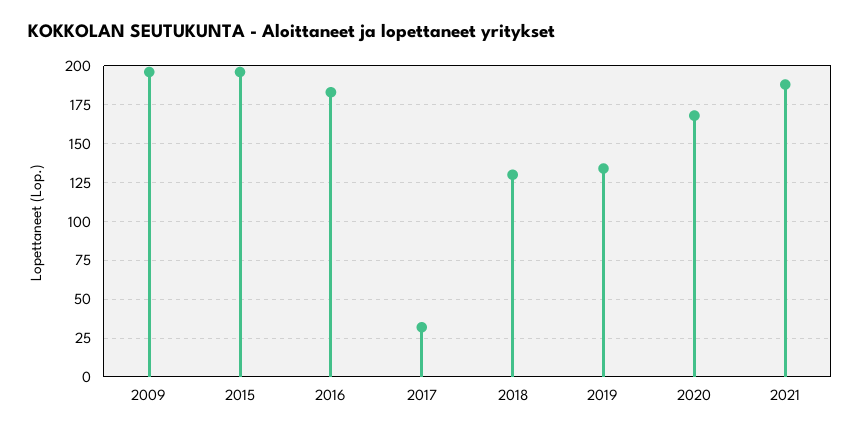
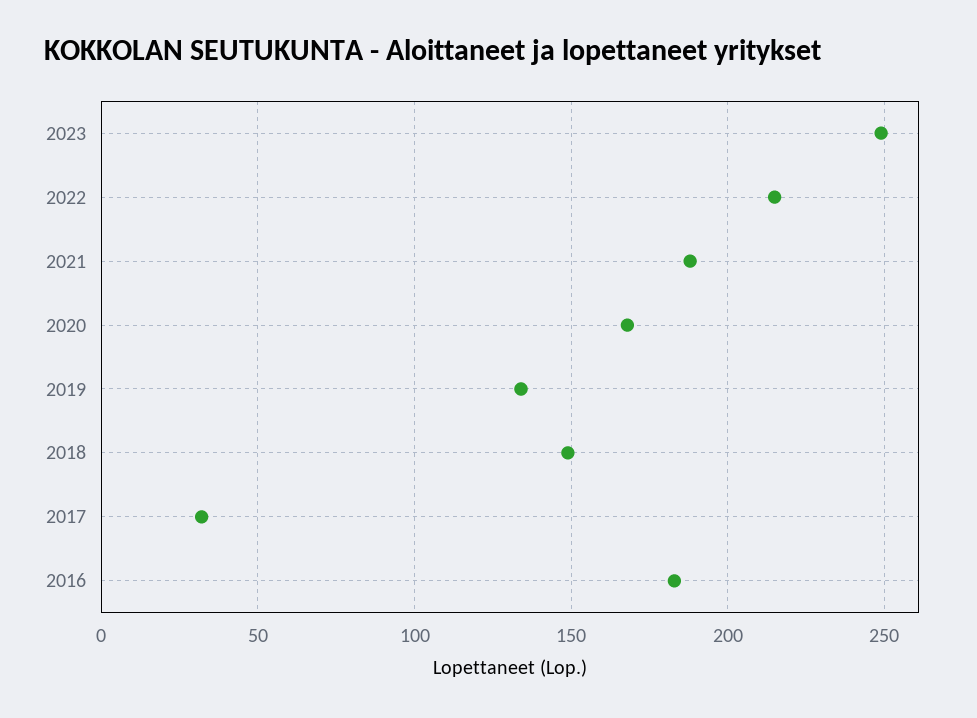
2009: 195 -> none
2015: 195 -> none
2018: 130 -> 150
2023: none -> 250
2022: none -> 215

